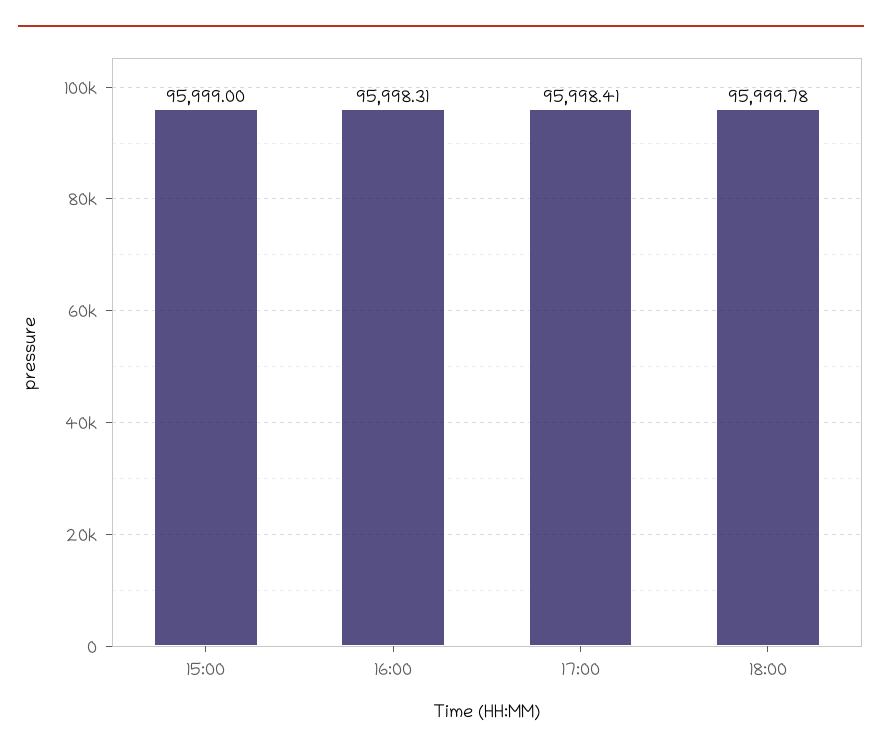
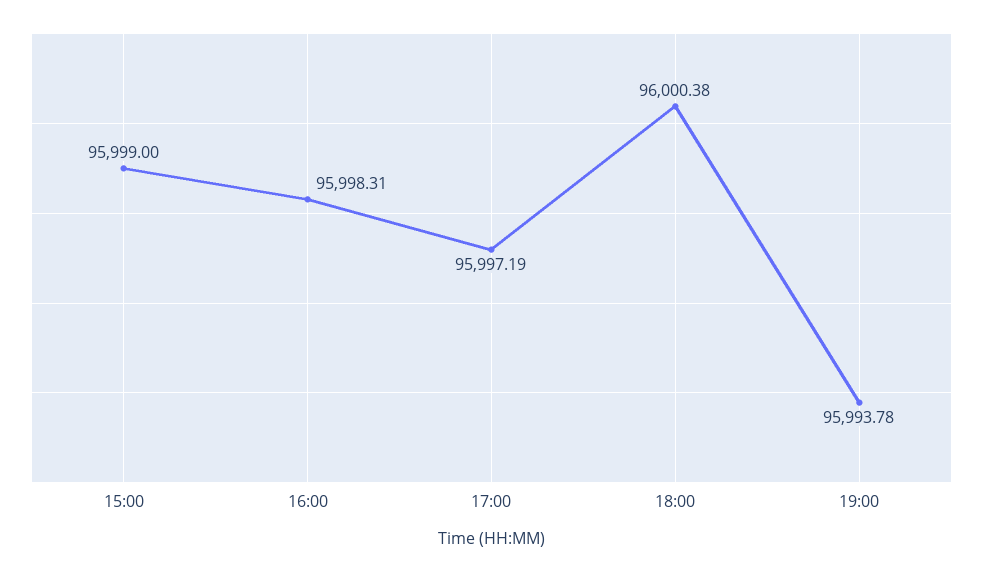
17:00: 95998.41 -> 95997.19
18:00: 95999.78 -> 96000.38
19:00: none -> 95993.78

